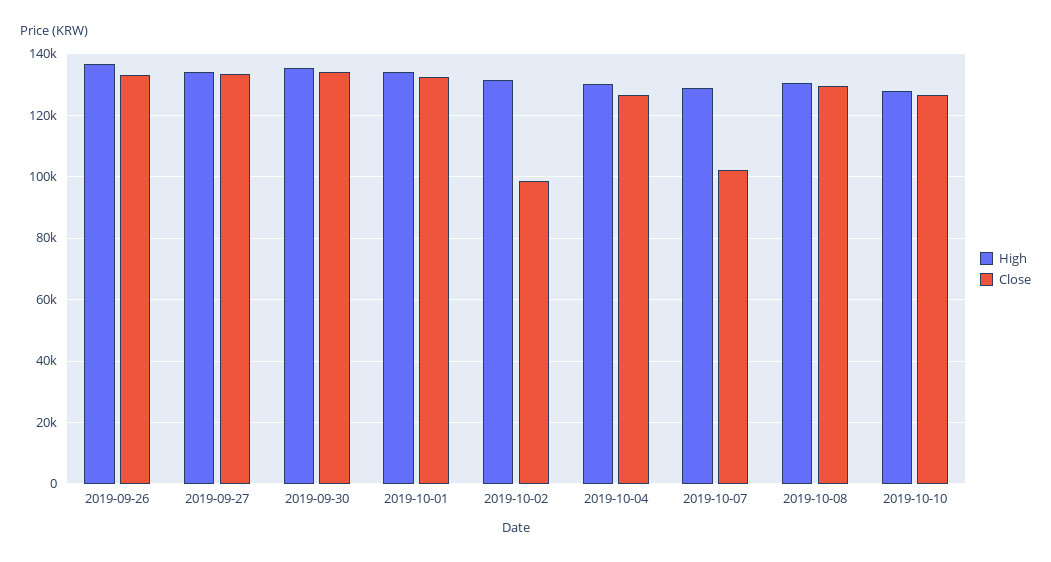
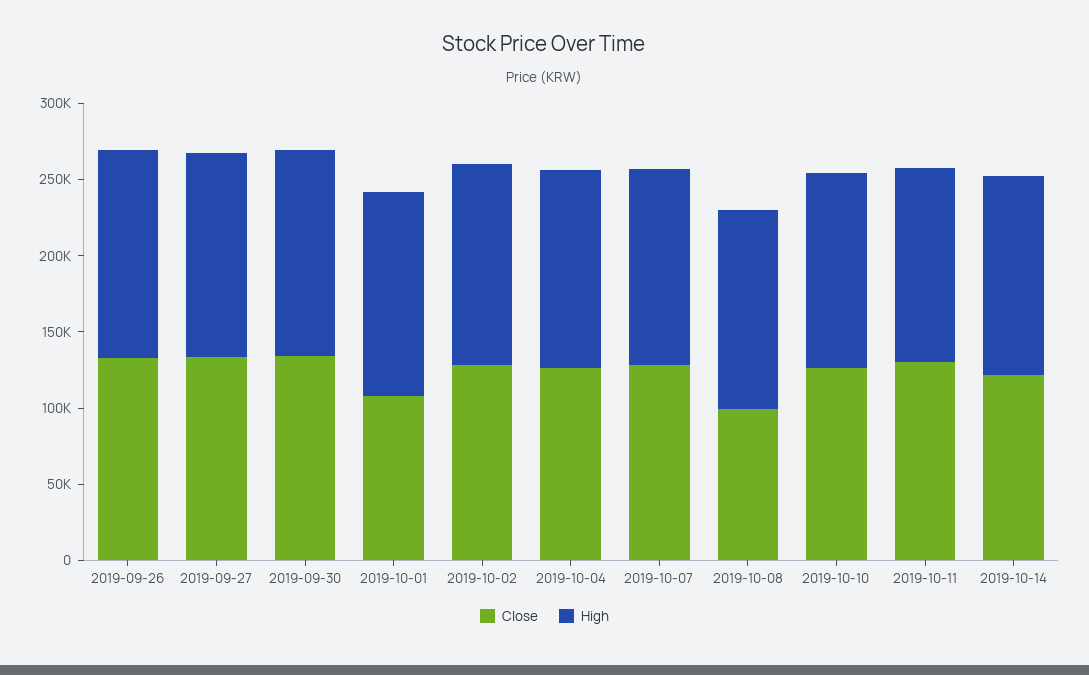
Close, 2019-10-01: 132000 -> 110000
Close, 2019-10-02: 98000 -> 130000
Close, 2019-10-07: 102000 -> 130000
Close, 2019-10-08: 130000 -> 100000
Close, 2019-10-11: none -> 130000
High, 2019-10-11: none -> 130000
Close, 2019-10-14: none -> 120000
High, 2019-10-14: none -> 130000

